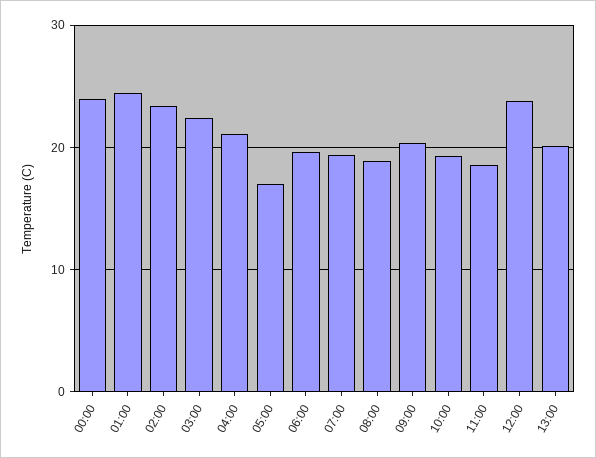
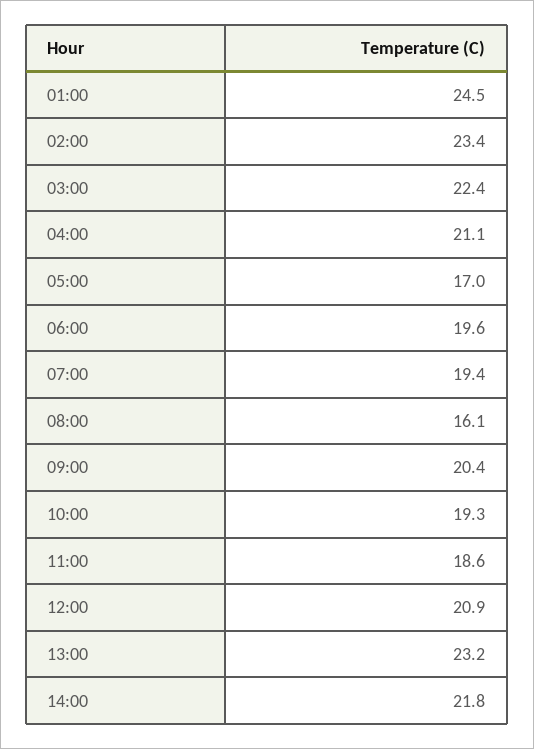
00:00: 24 -> none
08:00: 19 -> 16.1
12:00: 24 -> 20.9
13:00: 20 -> 23.2
14:00: none -> 21.8

